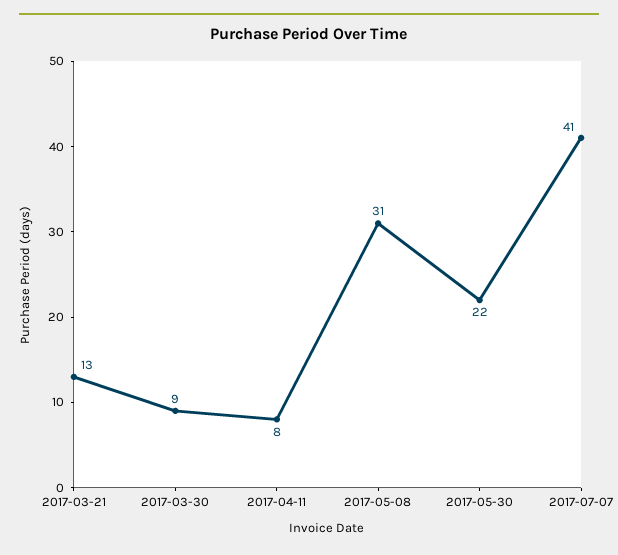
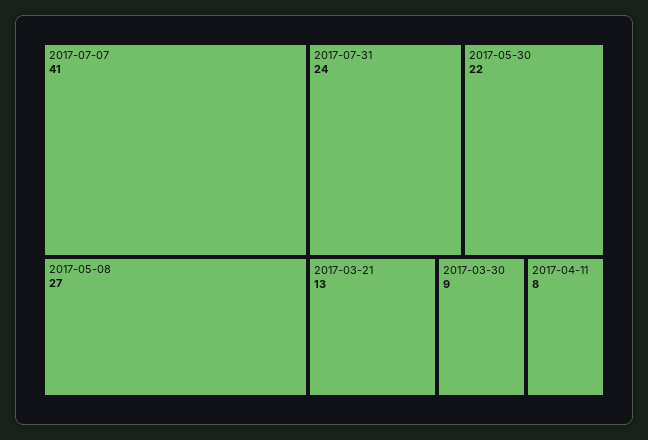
2017-05-08: 31 -> 27
2017-07-31: none -> 24

